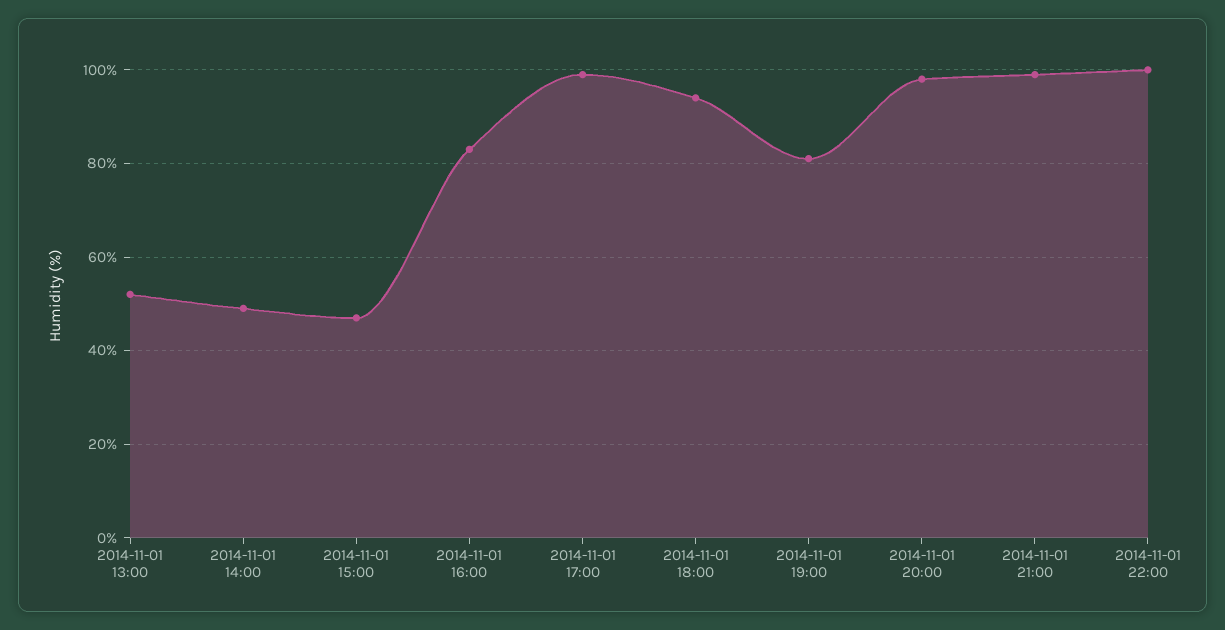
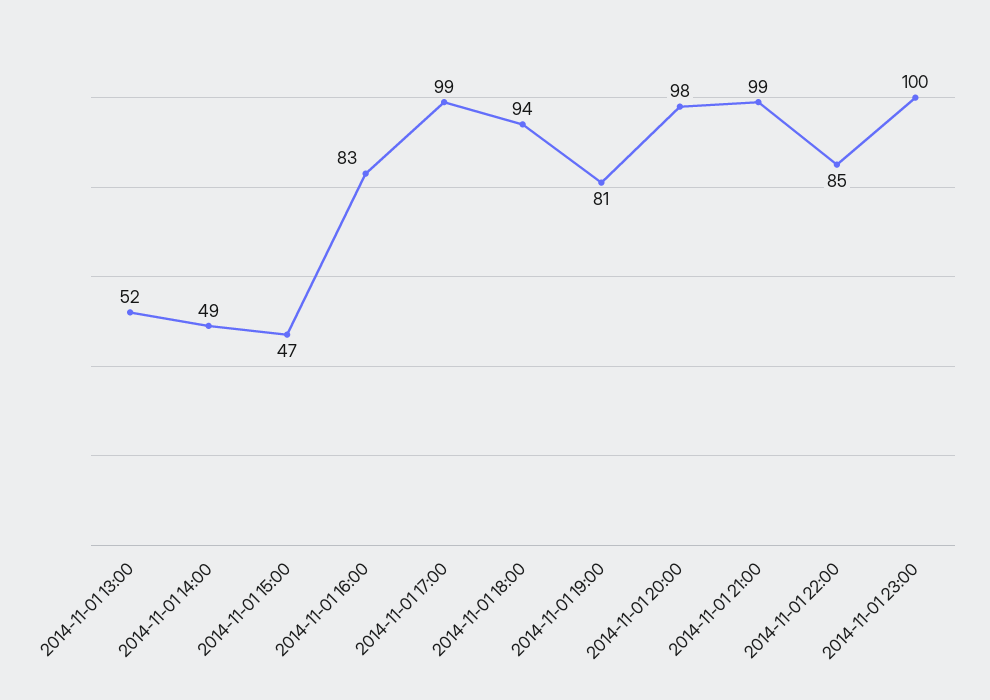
2014-11-01 22:00: 100 -> 85
2014-11-01 23:00: none -> 100

